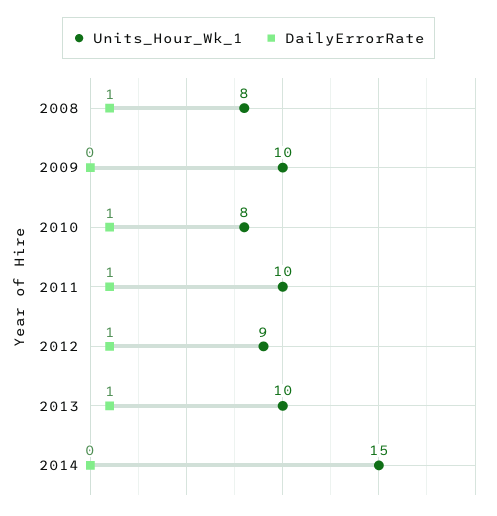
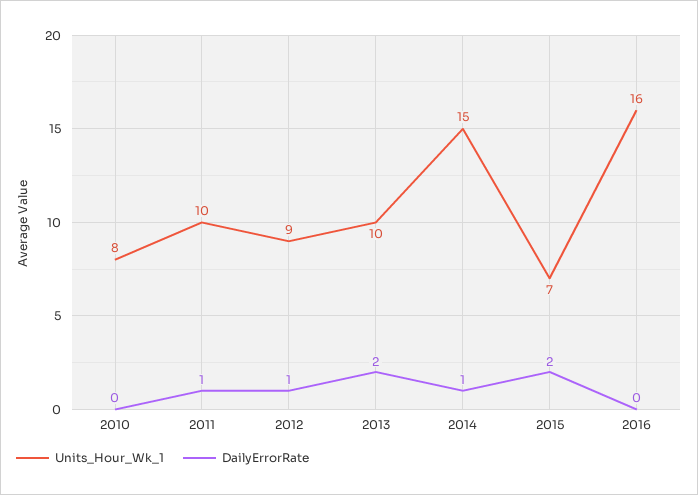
Units_Hour_Wk_1, 2008: 8 -> none
DailyErrorRate, 2008: 1 -> none
Units_Hour_Wk_1, 2009: 10 -> none
DailyErrorRate, 2009: 0 -> none
DailyErrorRate, 2010: 1 -> 0
DailyErrorRate, 2013: 1 -> 2
DailyErrorRate, 2014: 0 -> 1
Units_Hour_Wk_1, 2015: none -> 7
DailyErrorRate, 2015: none -> 2
Units_Hour_Wk_1, 2016: none -> 16
DailyErrorRate, 2016: none -> 0

